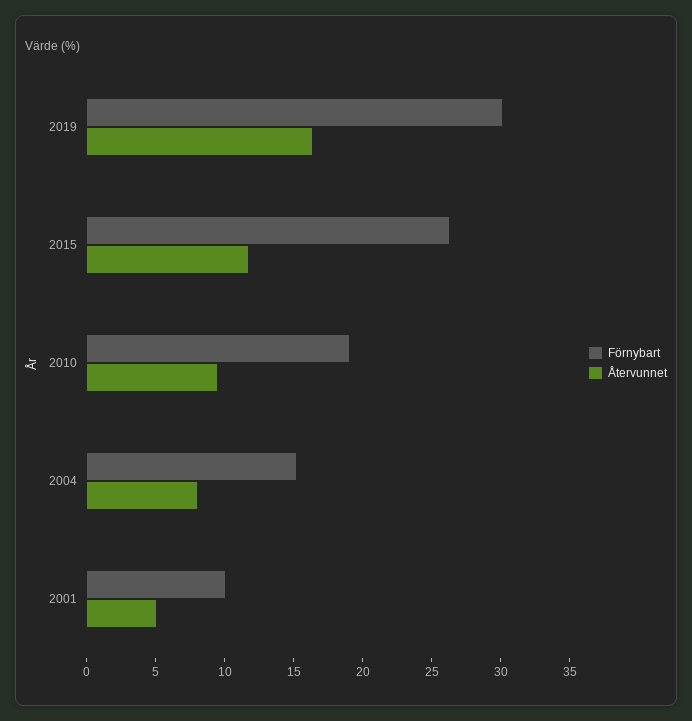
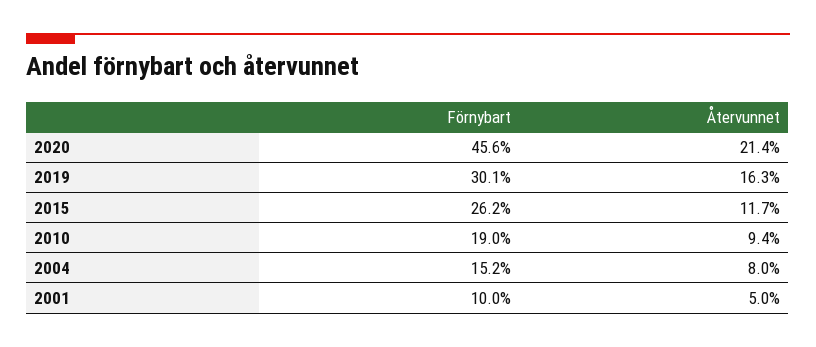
Förnybart, 2020: none -> 45.6
Återvunnet, 2020: none -> 21.4

